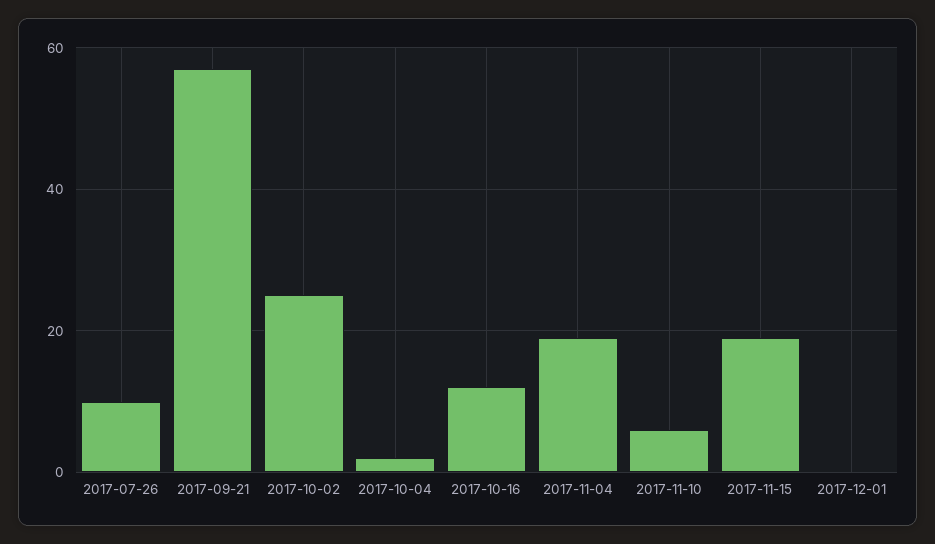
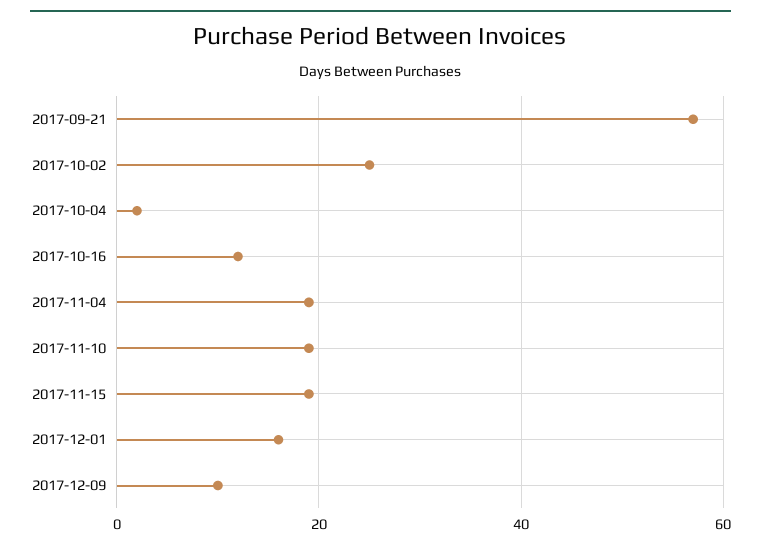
2017-07-26: 10 -> none
2017-11-10: 5 -> 20
2017-12-01: 0 -> 15
2017-12-09: none -> 10

